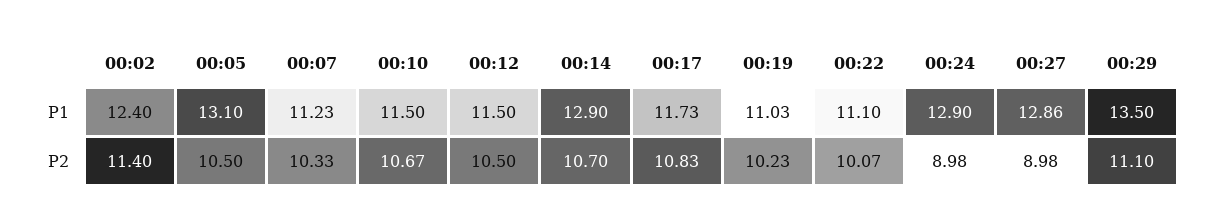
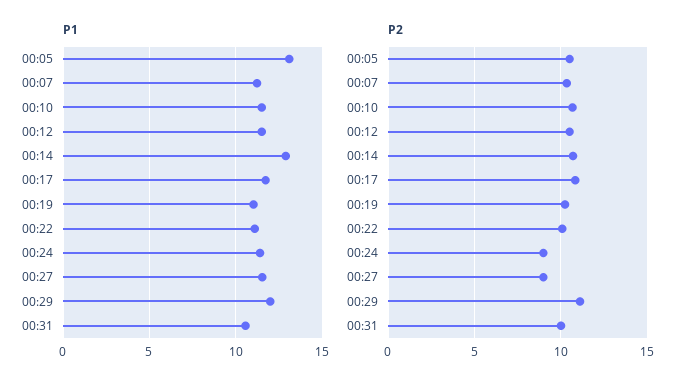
P1, 00:02: 12.4 -> none
P1, 00:24: 12.9 -> 11.5
P1, 00:27: 12.86 -> 11.5
P1, 00:29: 13.5 -> 12
P2, 00:02: 11.4 -> none
P1, 00:31: none -> 10.5
P2, 00:31: none -> 10

